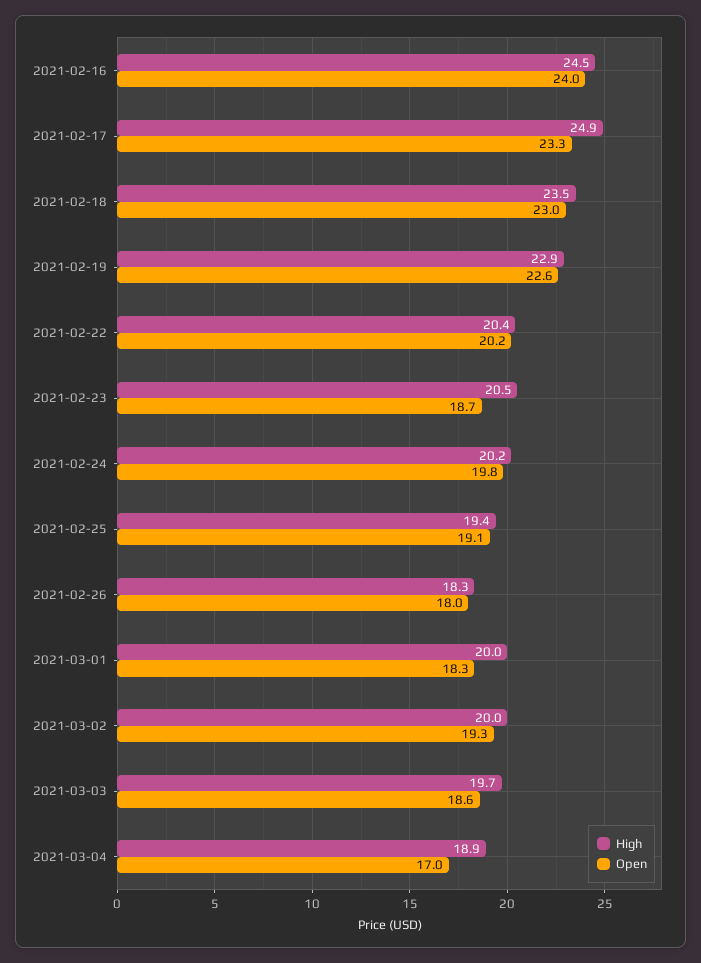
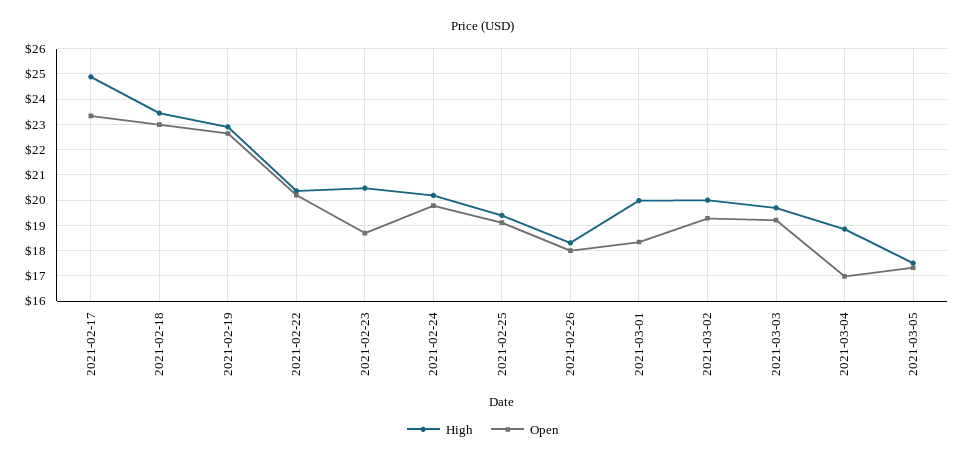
High, 2021-02-16: 24.5 -> none
Open, 2021-02-16: 24 -> none
Open, 2021-03-03: 18.6 -> 19.25
High, 2021-03-05: none -> 17.5
Open, 2021-03-05: none -> 17.25

